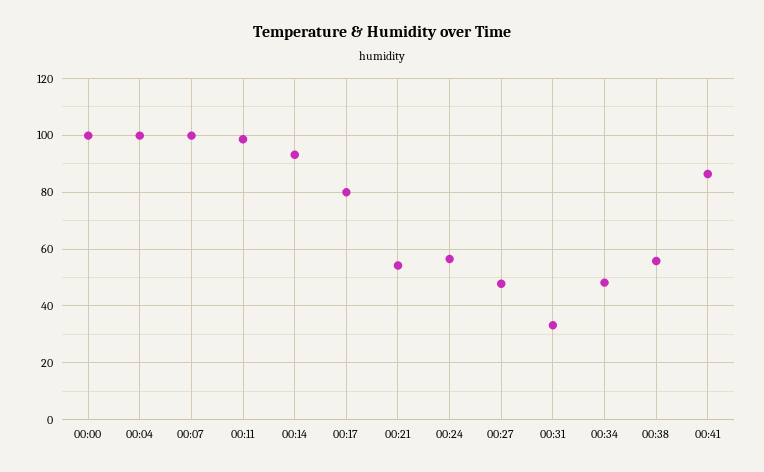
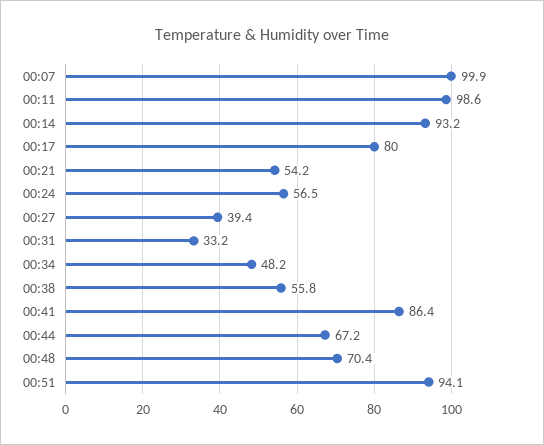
00:00: 100 -> none
00:04: 100 -> none
00:27: 47.5 -> 39.4
00:44: none -> 67.2
00:48: none -> 70.4
00:51: none -> 94.1

